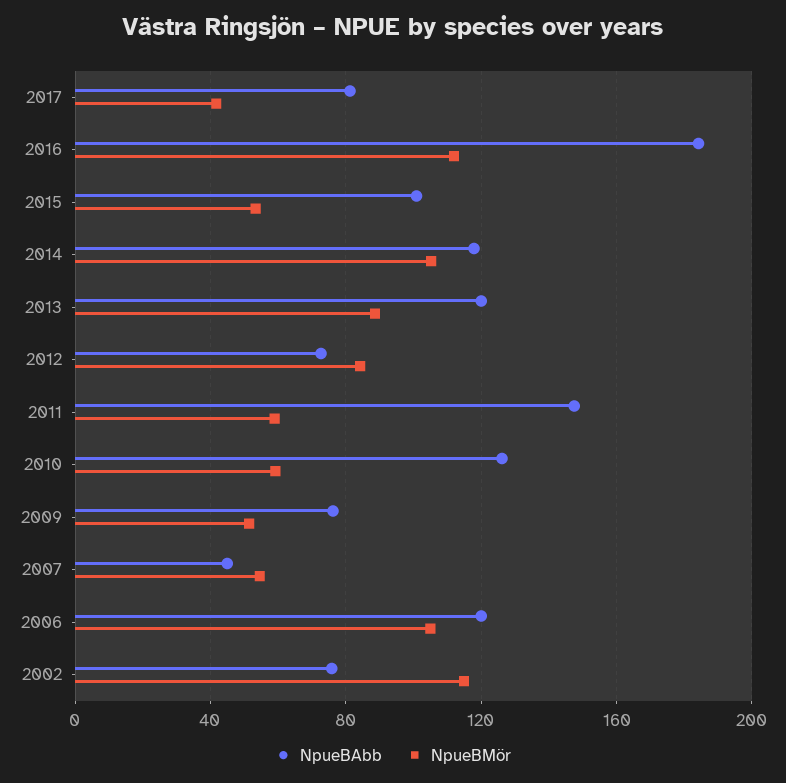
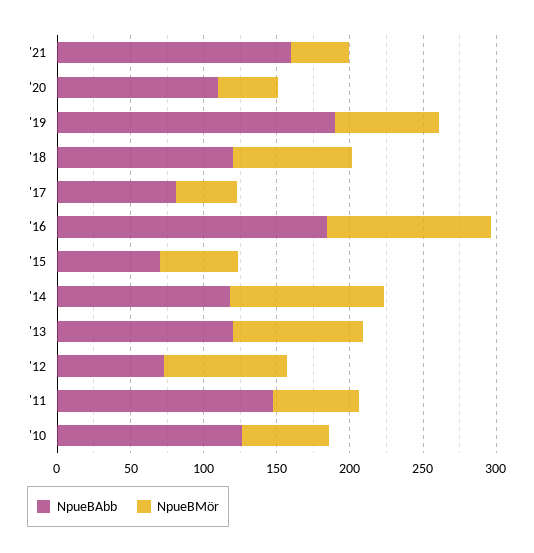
NpueBAbb, 2015: 100 -> 70
NpueBAbb, 2009: 75 -> none
NpueBMör, 2009: 50 -> none
NpueBAbb, 2007: 45 -> none
NpueBMör, 2007: 55 -> none
NpueBAbb, 2006: 120 -> none
NpueBMör, 2006: 105 -> none
NpueBAbb, 2002: 75 -> none
NpueBMör, 2002: 115 -> none
NpueBAbb, '21: none -> 160
NpueBMör, '21: none -> 40
NpueBAbb, '20: none -> 110
NpueBMör, '20: none -> 40
NpueBAbb, '19: none -> 190
NpueBMör, '19: none -> 70
NpueBAbb, '18: none -> 120
NpueBMör, '18: none -> 80

